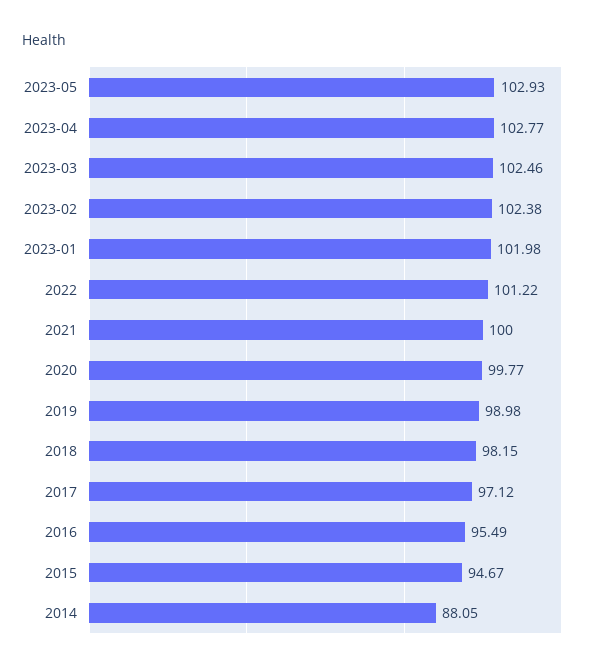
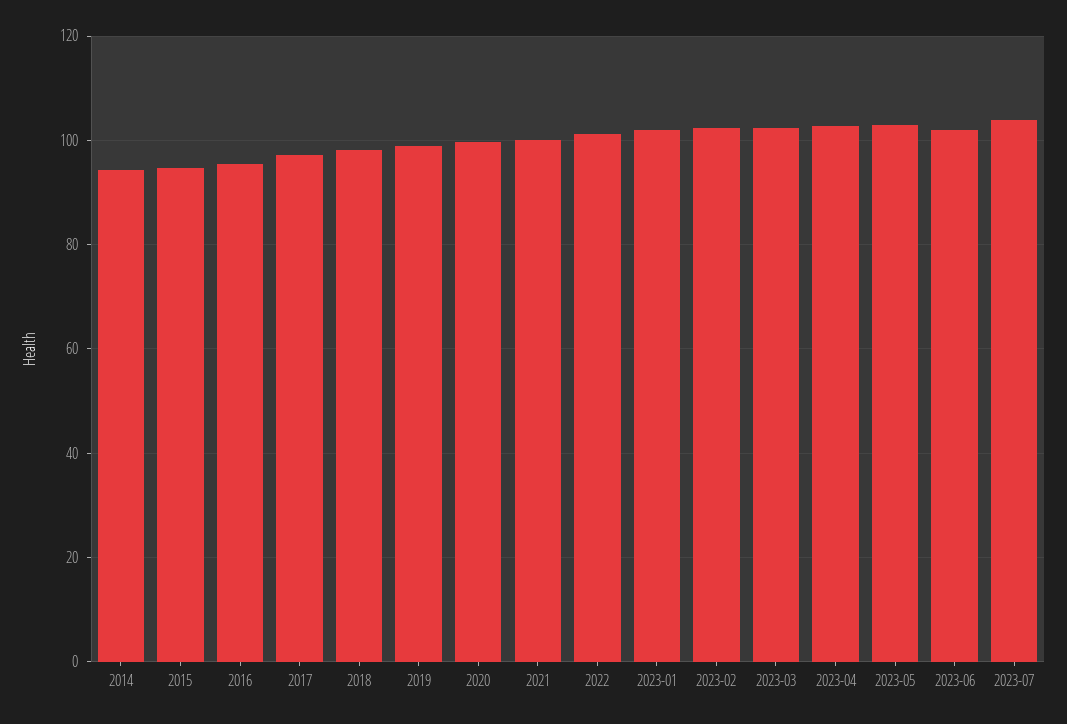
2014: 88.05 -> 94
2023-06: none -> 102
2023-07: none -> 104

